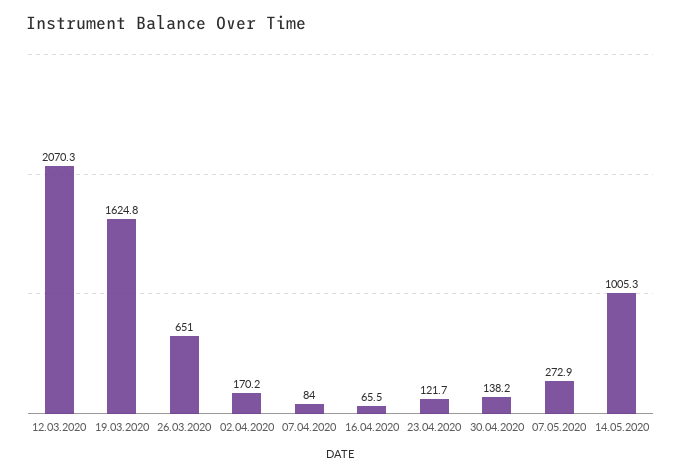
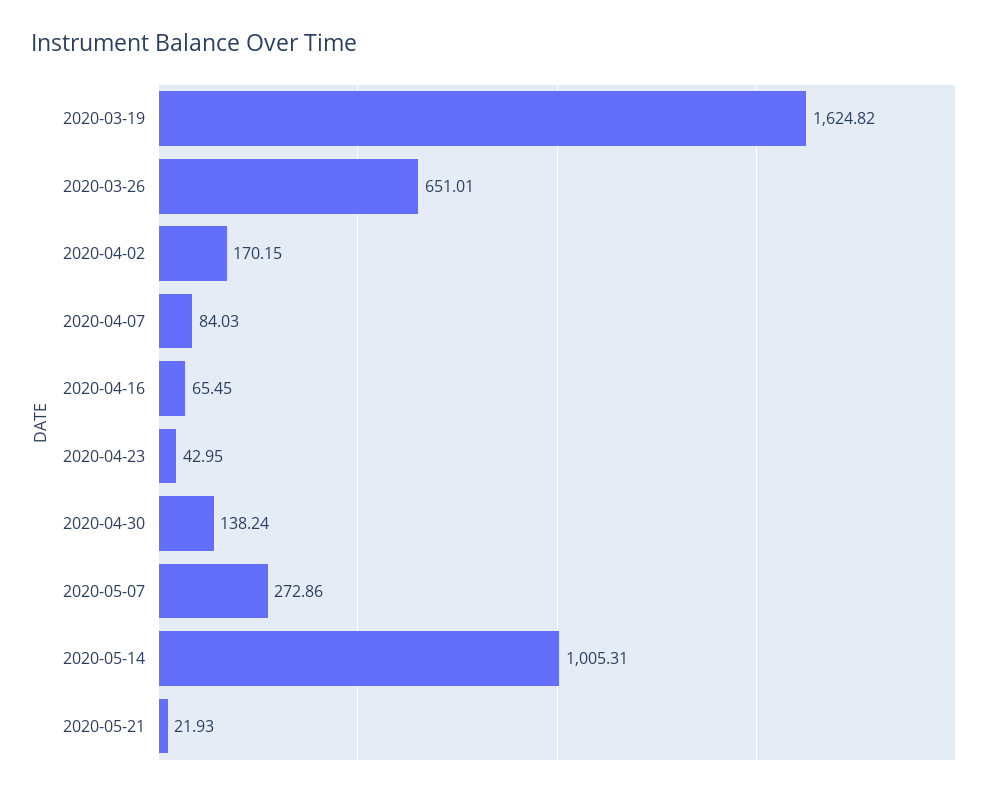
12.03.2020: 2070.3 -> none
23.04.2020: 121.7 -> 42.95
2020-05-21: none -> 21.93

